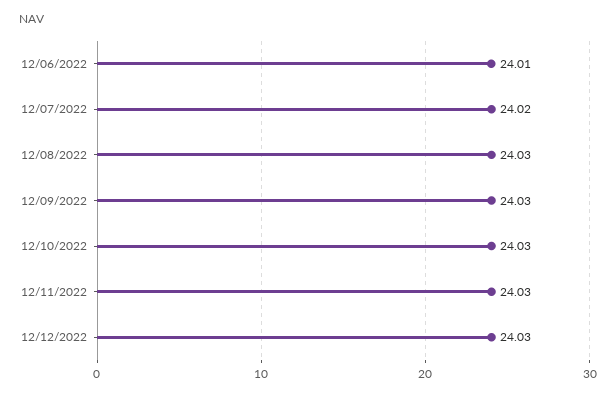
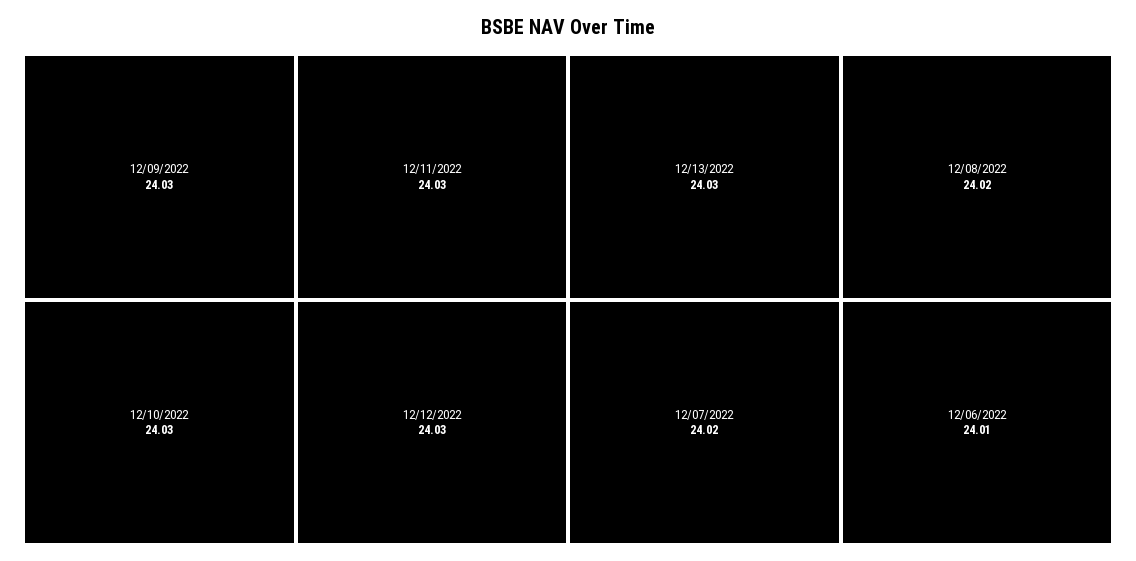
12/08/2022: 24.03 -> 24.02
12/13/2022: none -> 24.03

